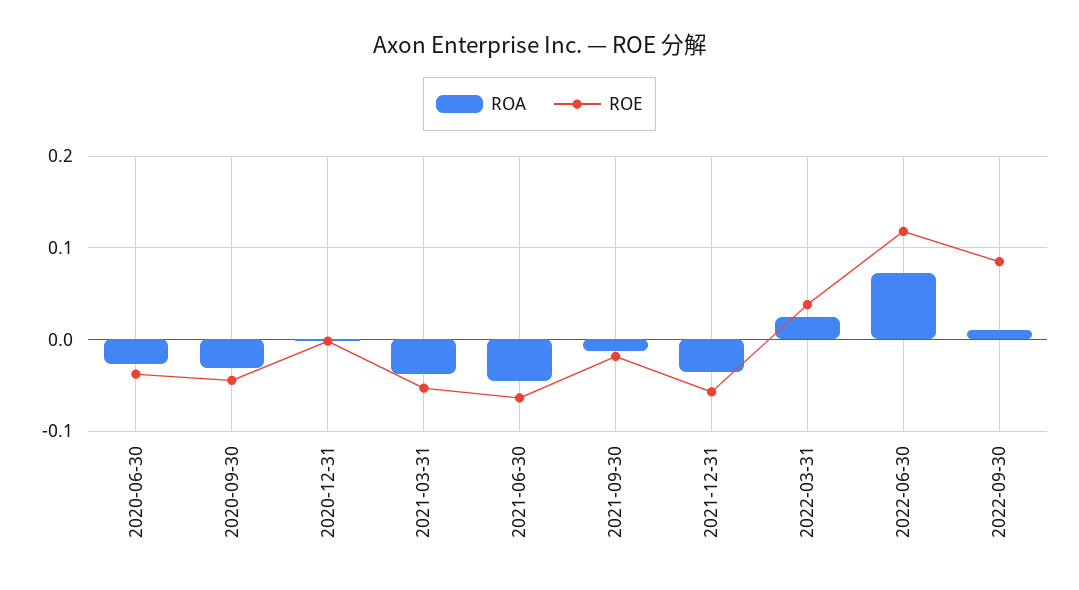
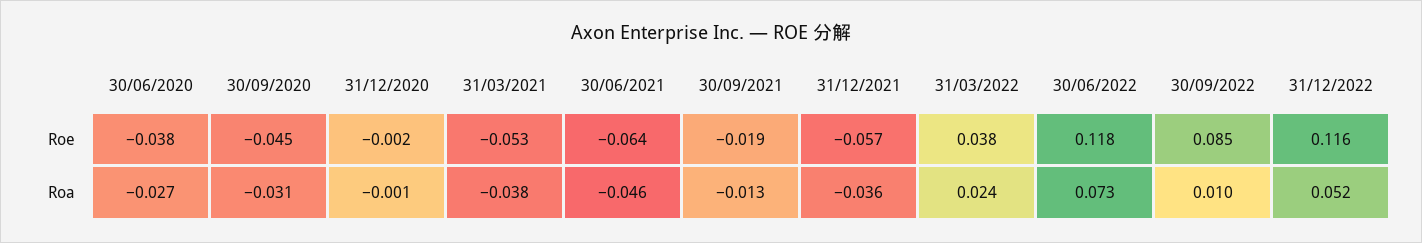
ROE, 31/12/2022: none -> 0.116
ROA, 31/12/2022: none -> 0.052

